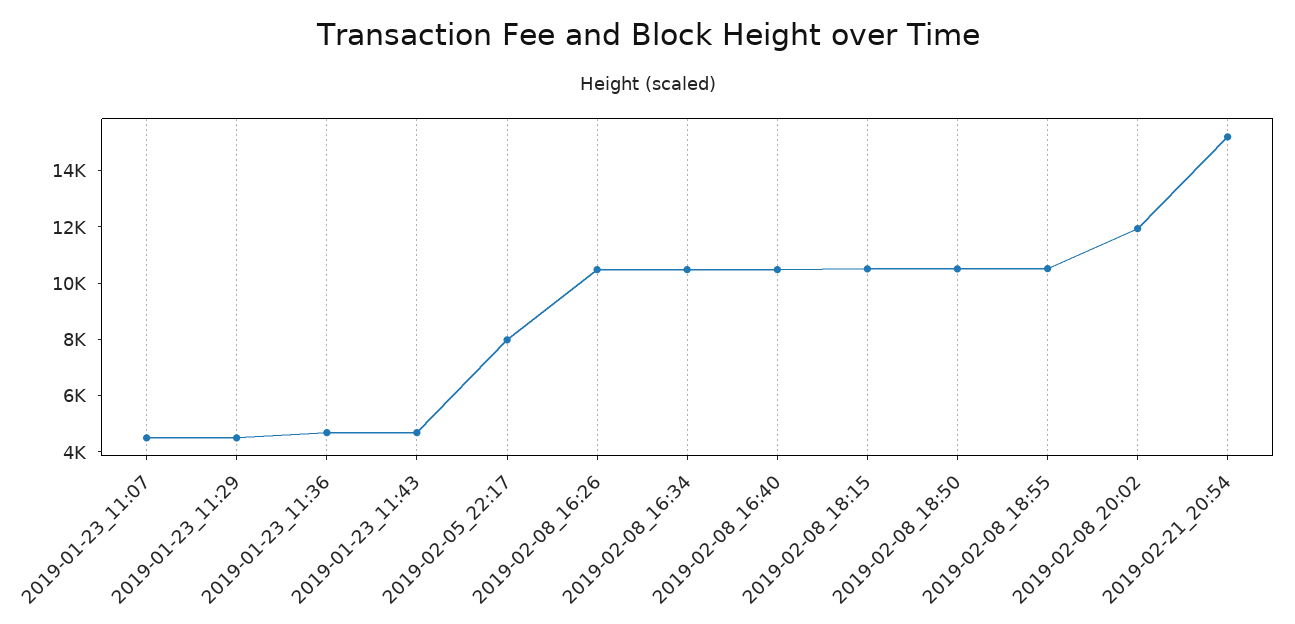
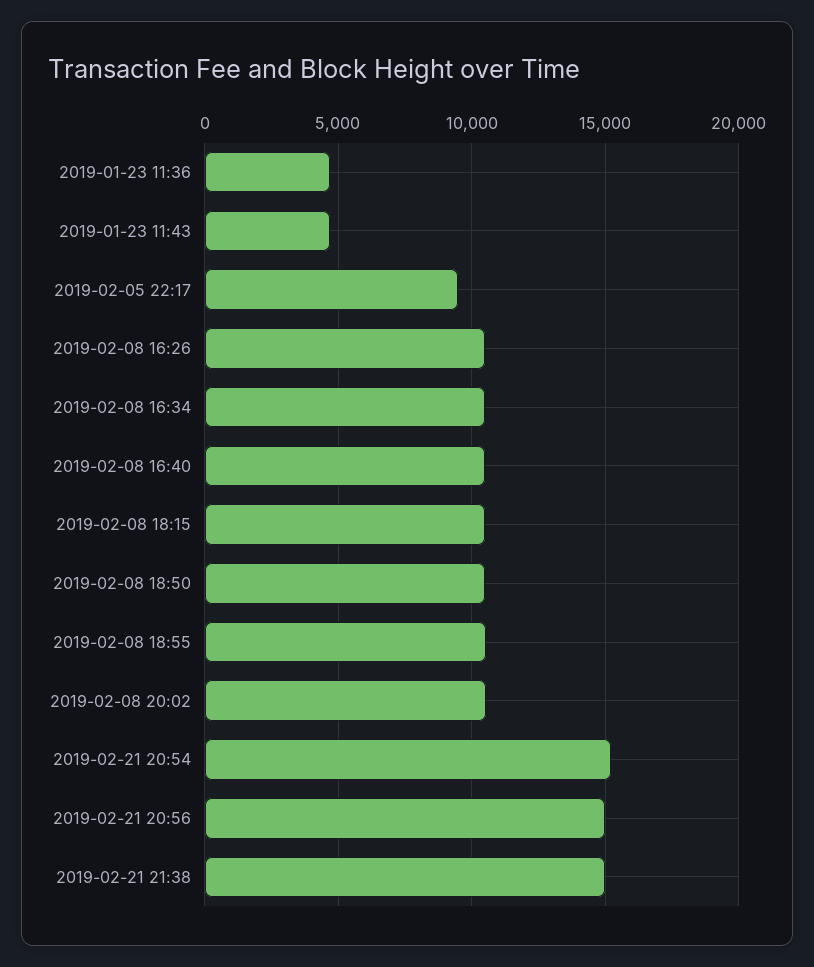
2019-01-23_11:07: 4500 -> none
2019-01-23_11:29: 4500 -> none
2019-02-05_22:17: 8000 -> 9500
2019-02-08_20:02: 12000 -> 10500
2019-02-21 20:56: none -> 15000
2019-02-21 21:38: none -> 15000

